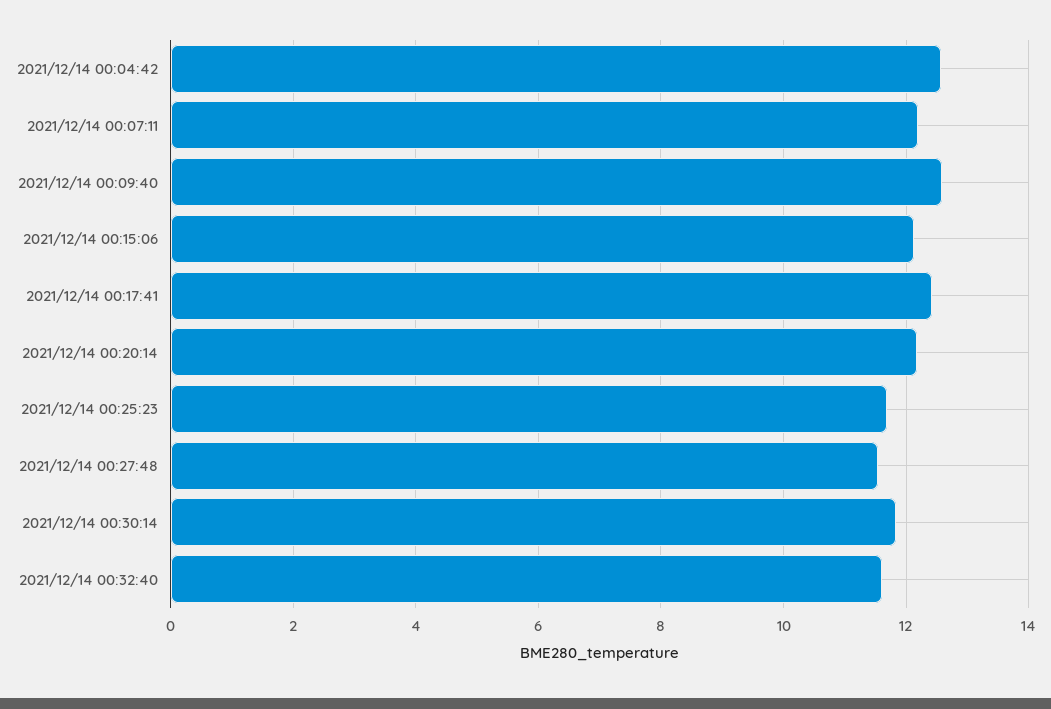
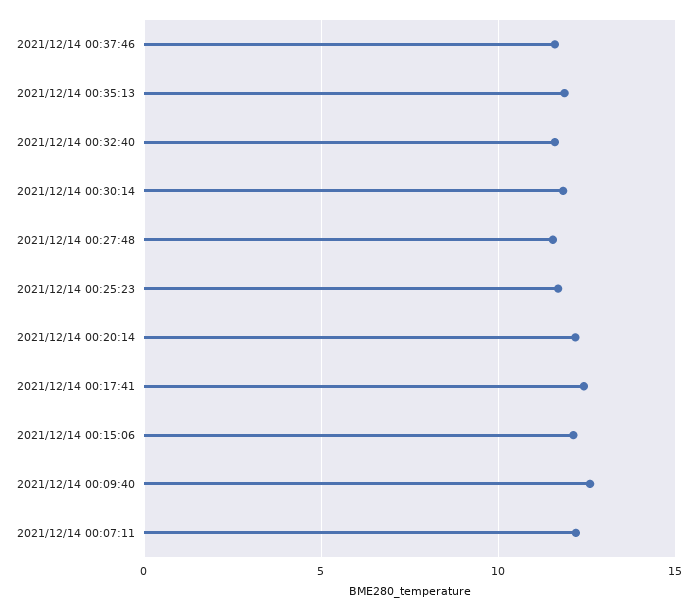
2021/12/14 00:04:42: 12.6 -> none
2021/12/14 00:37:46: none -> 11.5
2021/12/14 00:35:13: none -> 12

